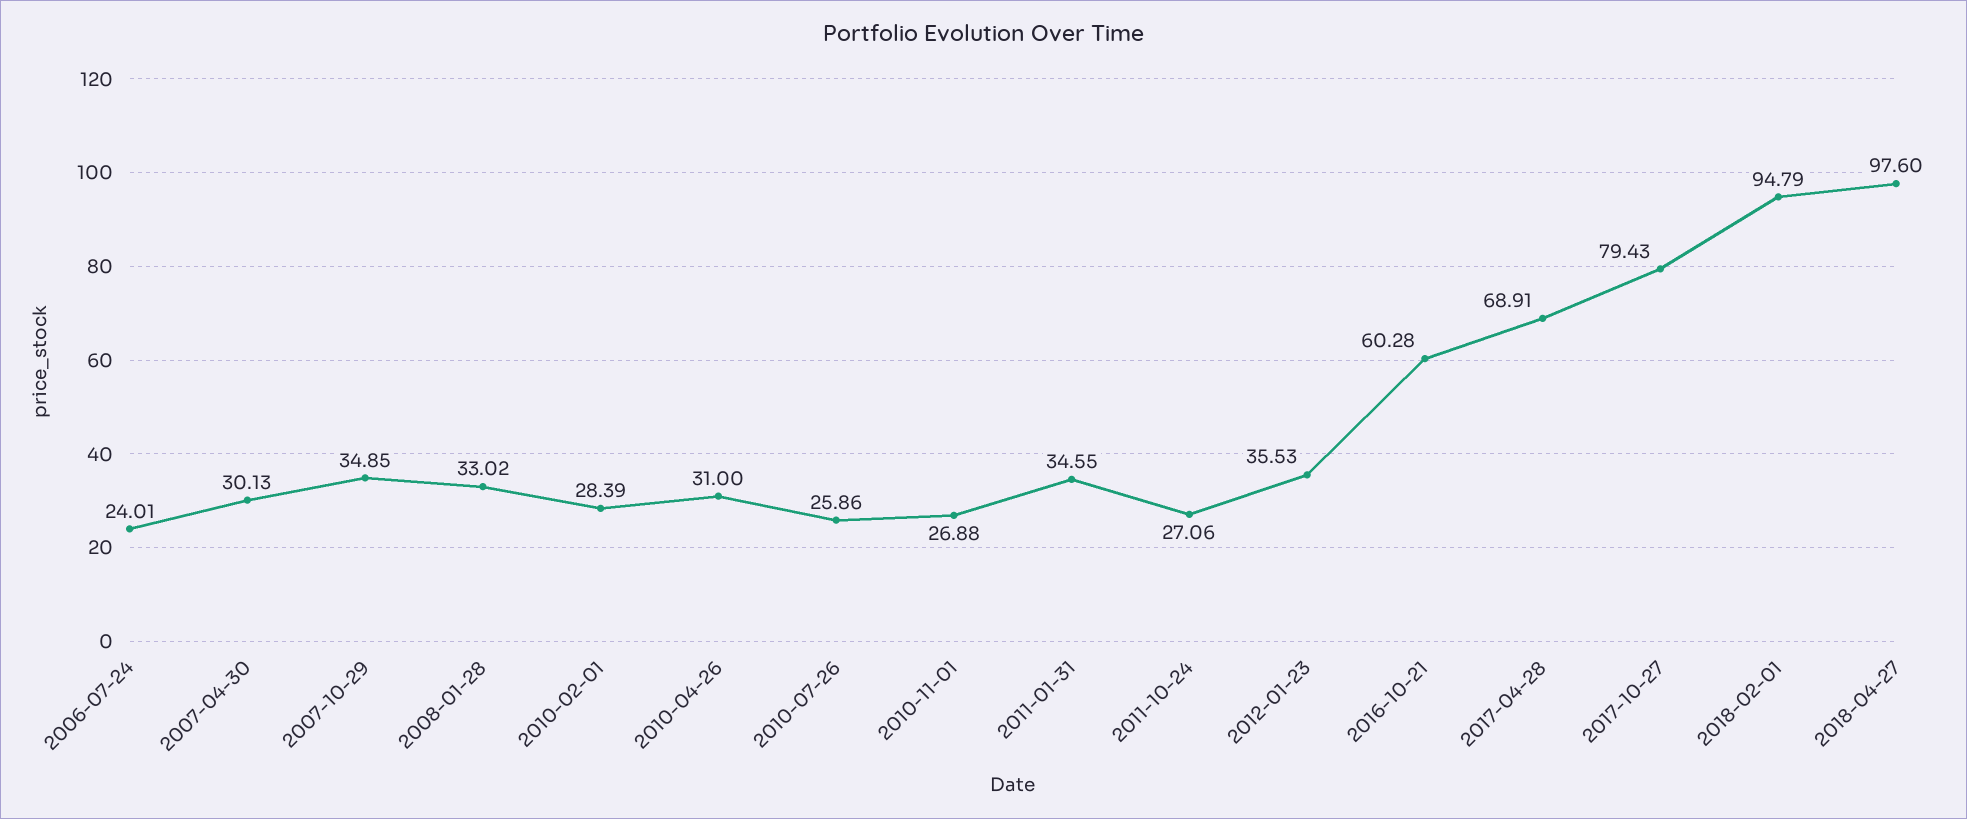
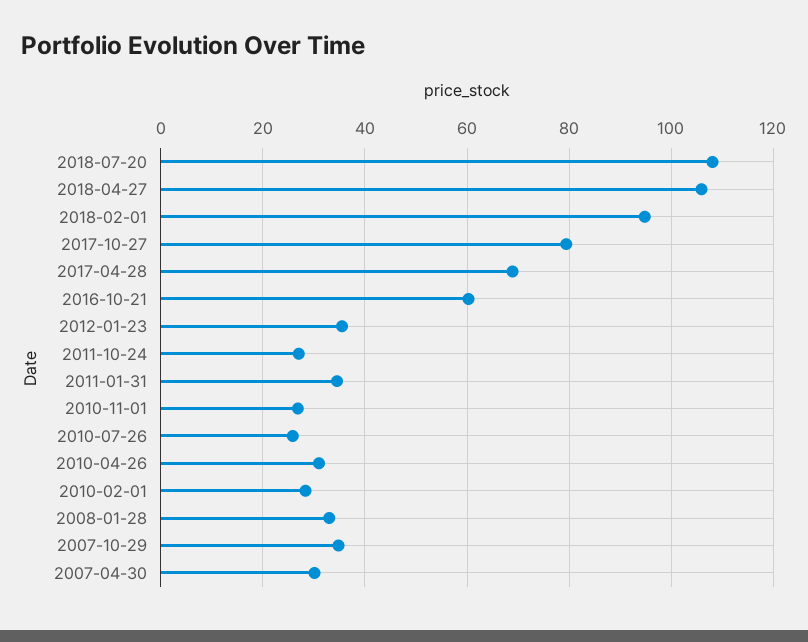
2006-07-24: 24.01 -> none
2018-04-27: 97.6 -> 106
2018-07-20: none -> 108

